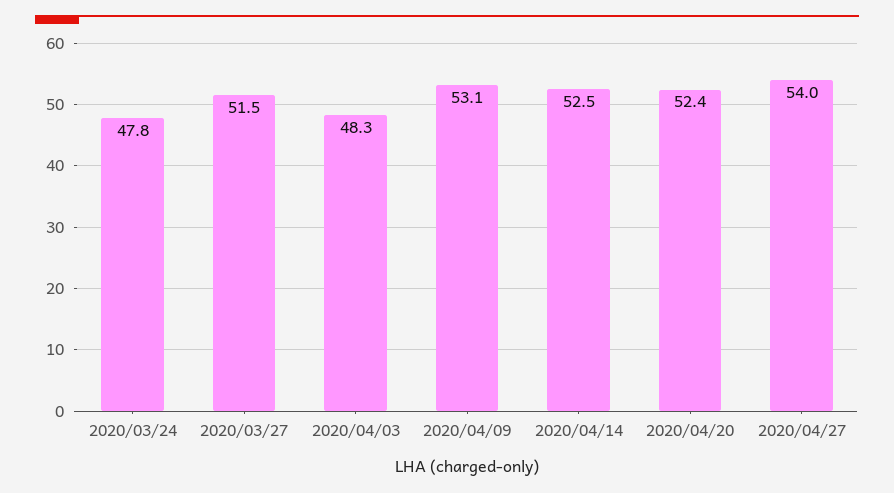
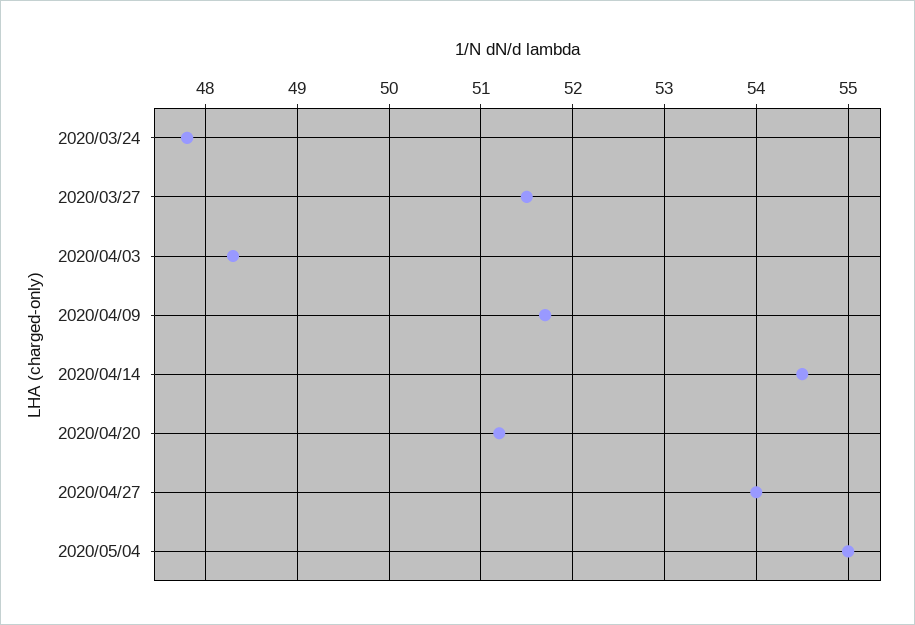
2020/04/09: 53.1 -> 51.7
2020/04/14: 52.5 -> 54.5
2020/04/20: 52.4 -> 51.2
2020/05/04: none -> 55

